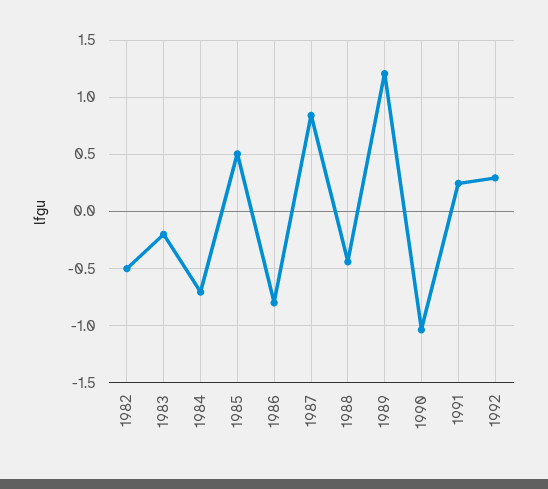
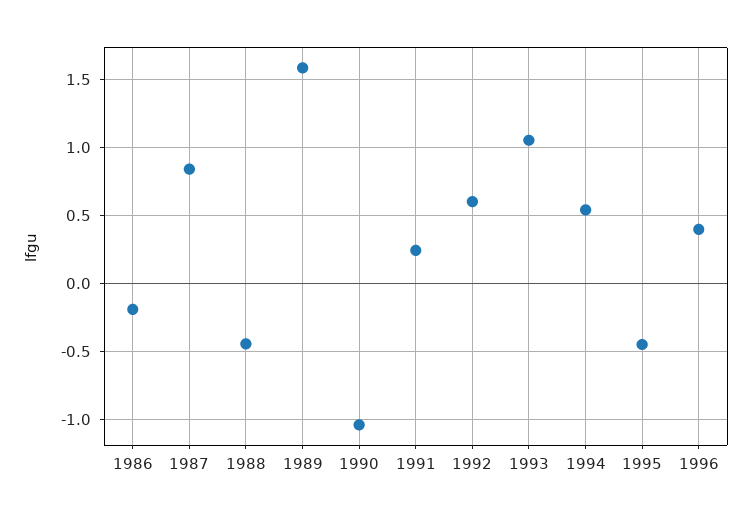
1982: -0.5 -> none
1983: -0.2 -> none
1984: -0.7 -> none
1985: 0.5 -> none
1986: -0.8 -> -0.2
1989: 1.2 -> 1.6
1992: 0.3 -> 0.6
1993: none -> 1.05
1994: none -> 0.55
1995: none -> -0.45
1996: none -> 0.4

